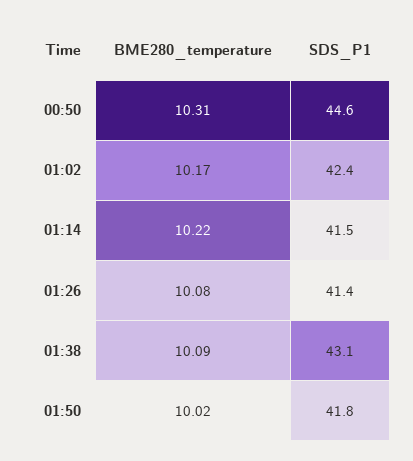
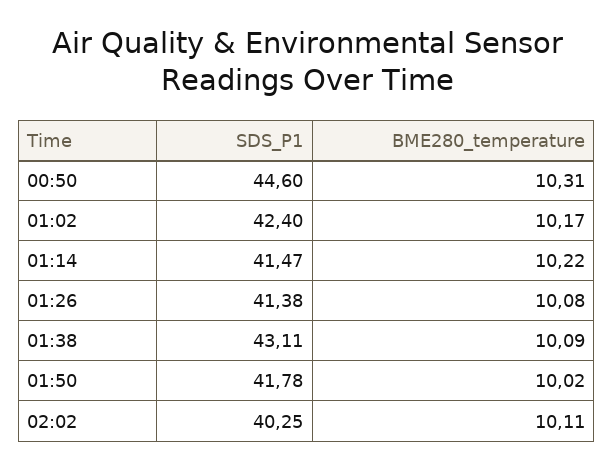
SDS_P1, 02:02: none -> 40.25
BME280_temperature, 02:02: none -> 10.11

